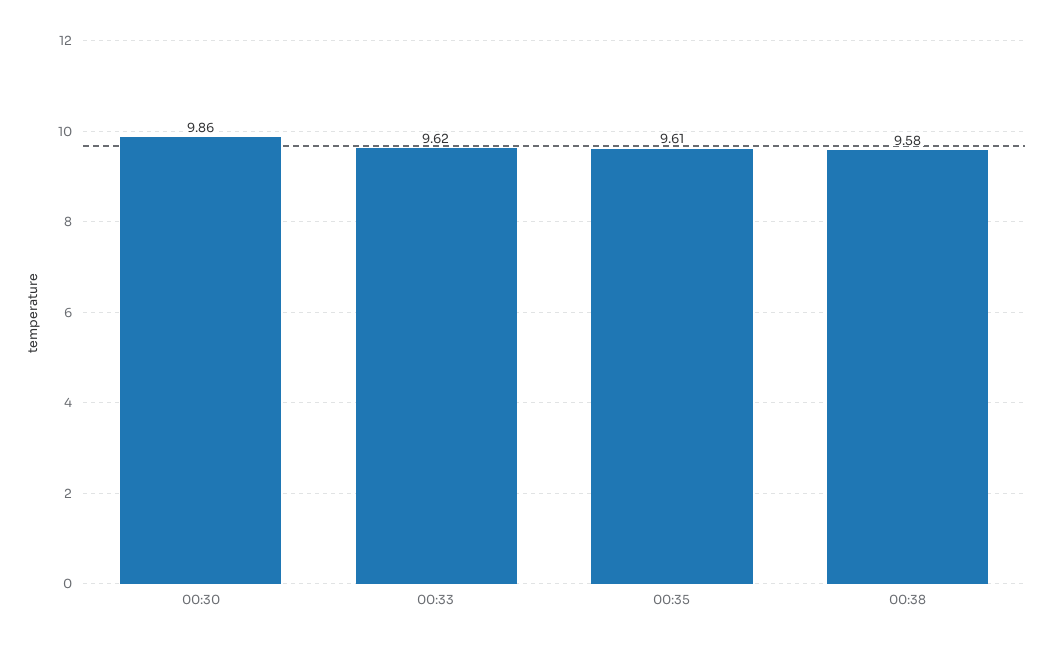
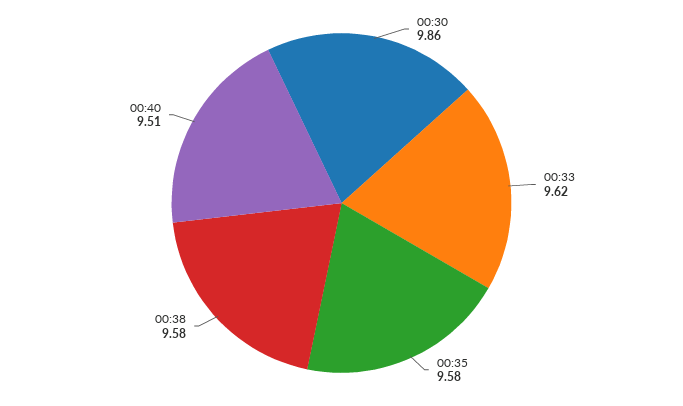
00:35: 9.61 -> 9.58
00:40: none -> 9.51

